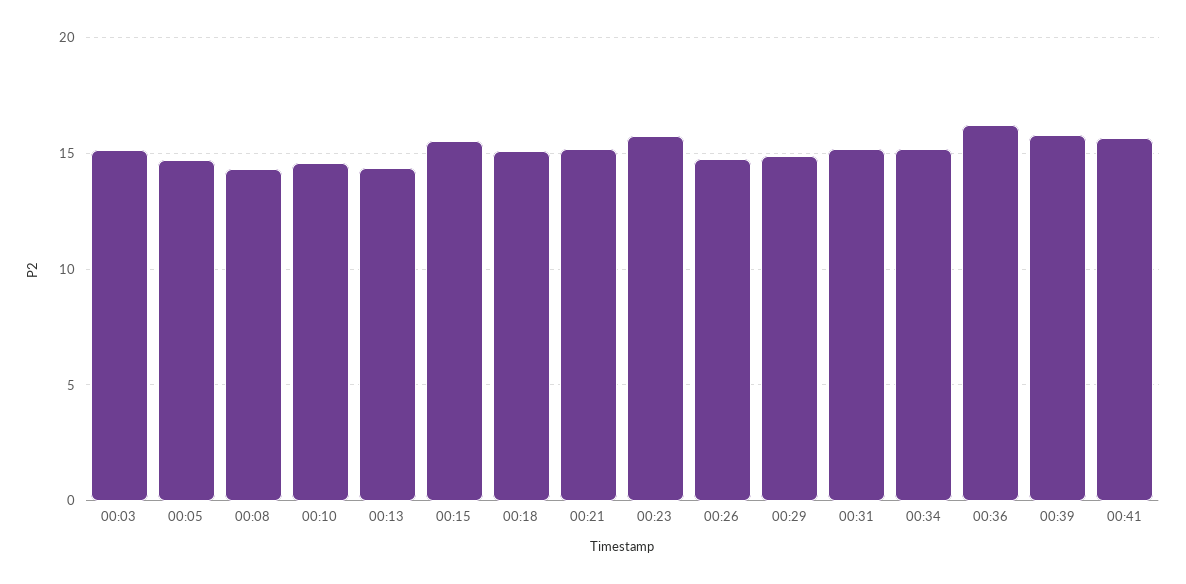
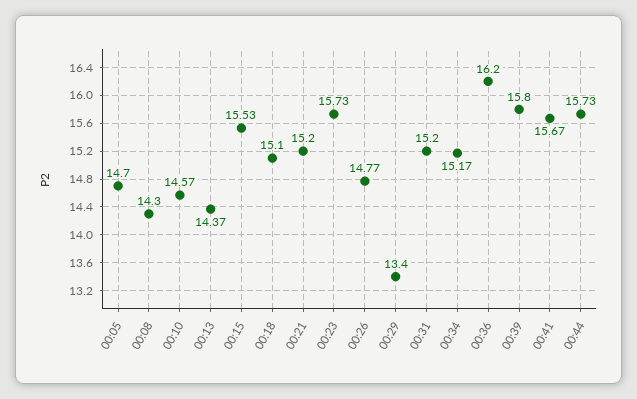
00:03: 15 -> none
00:29: 15 -> 13.4
00:44: none -> 15.73

